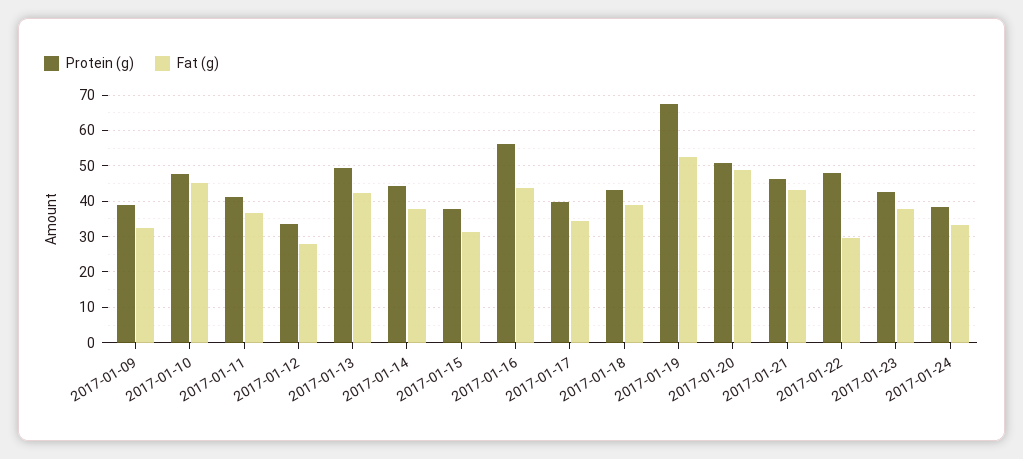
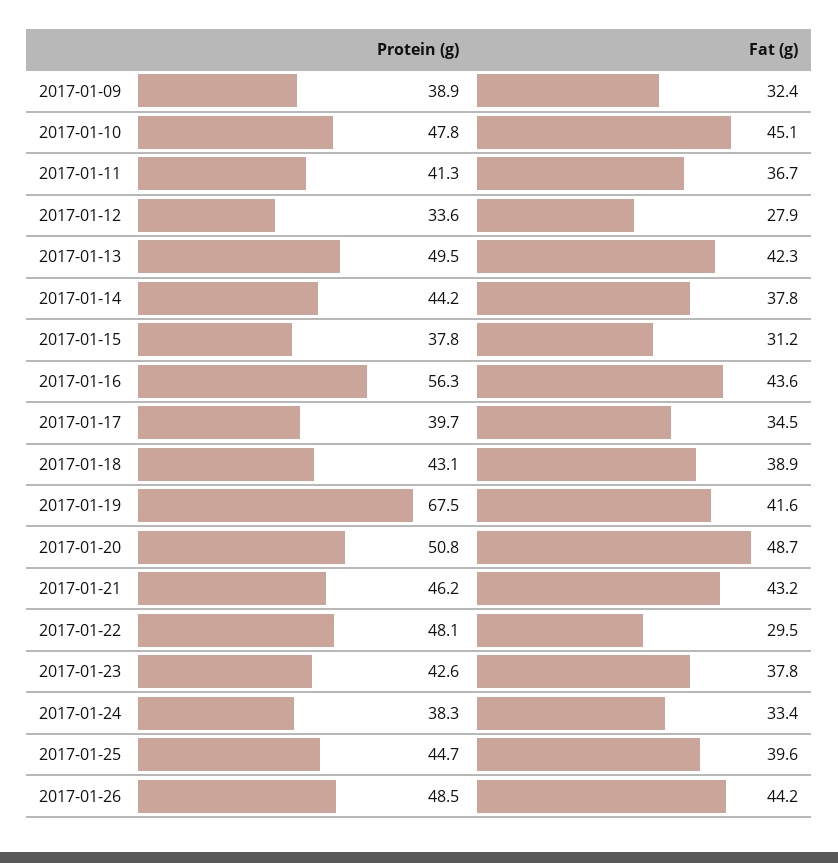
Fat (g), 2017-01-19: 52 -> 41.6
Protein (g), 2017-01-25: none -> 44.7
Fat (g), 2017-01-25: none -> 39.6
Protein (g), 2017-01-26: none -> 48.5
Fat (g), 2017-01-26: none -> 44.2

